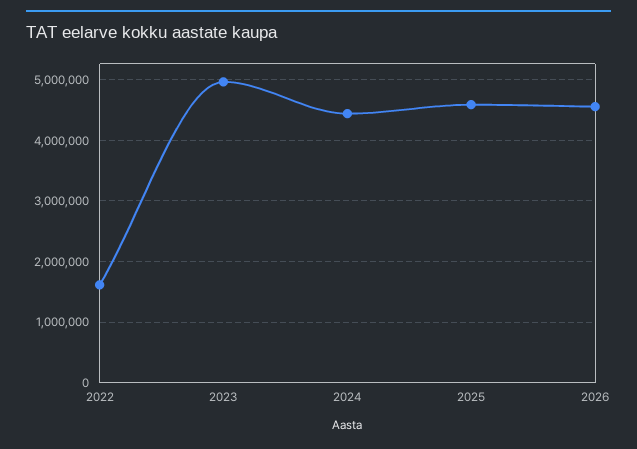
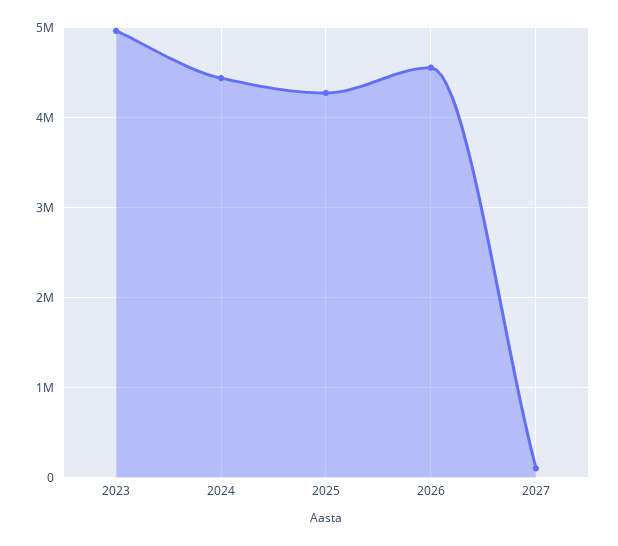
2022: 1600000 -> none
2025: 4600000 -> 4300000
2027: none -> 100000

